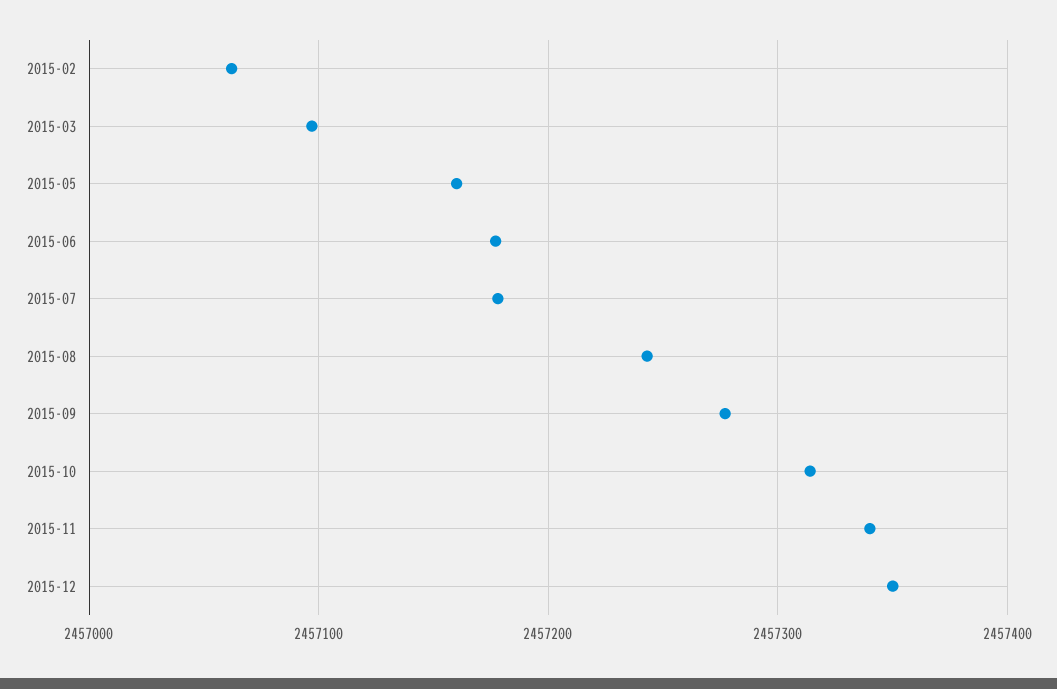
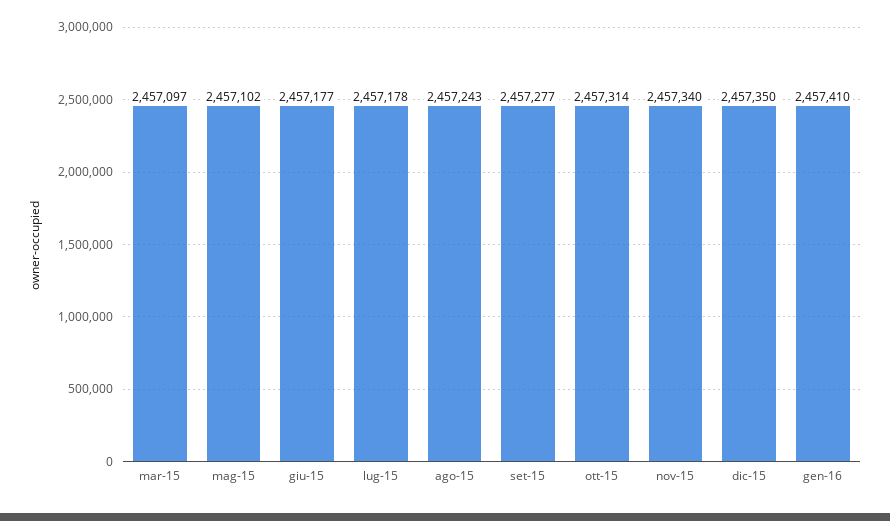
2015-02: 2457060 -> none
2015-05: 2457160 -> 2457102
gen-16: none -> 2457410

